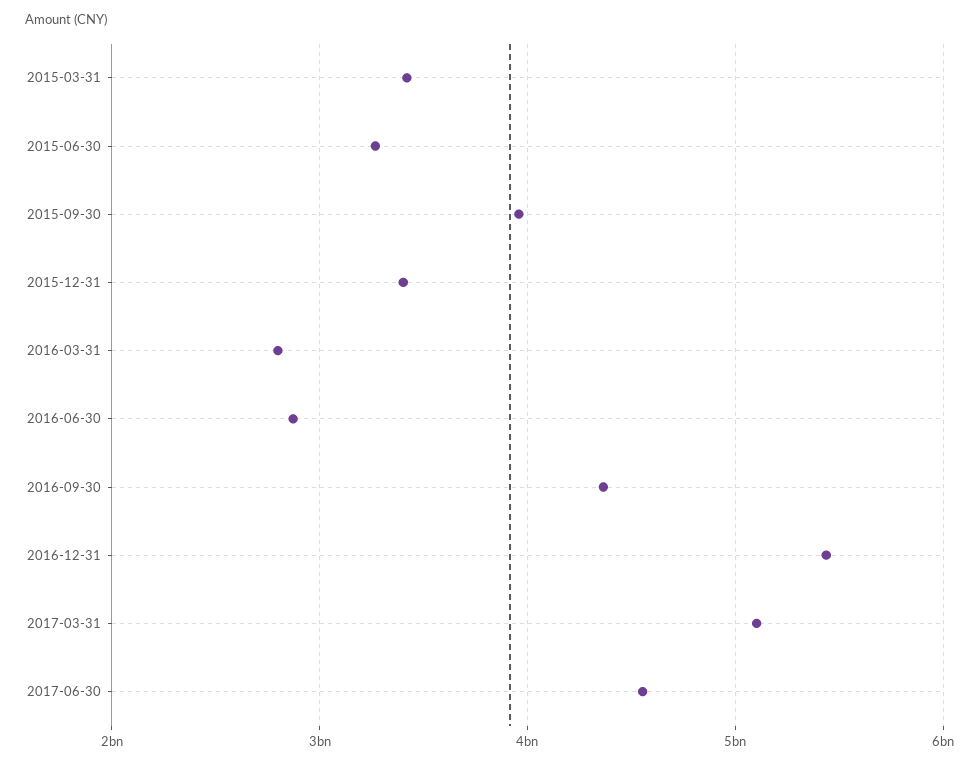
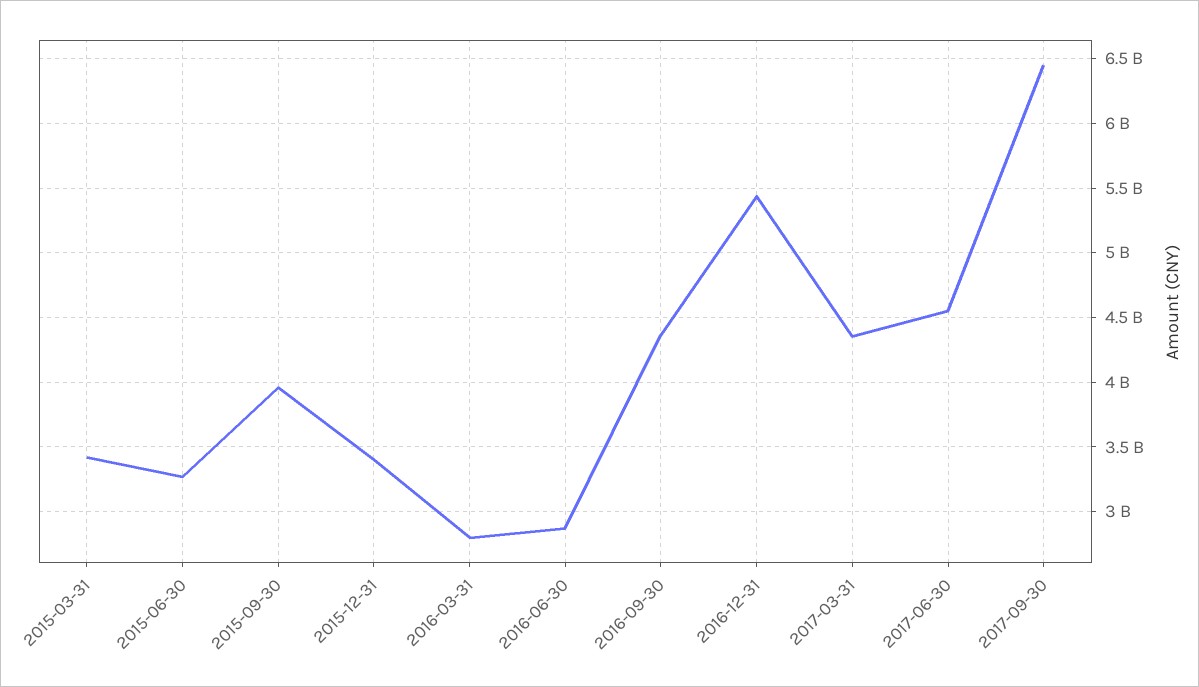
2017-03-31: 5100000000 -> 4350000000
2017-09-30: none -> 6450000000

